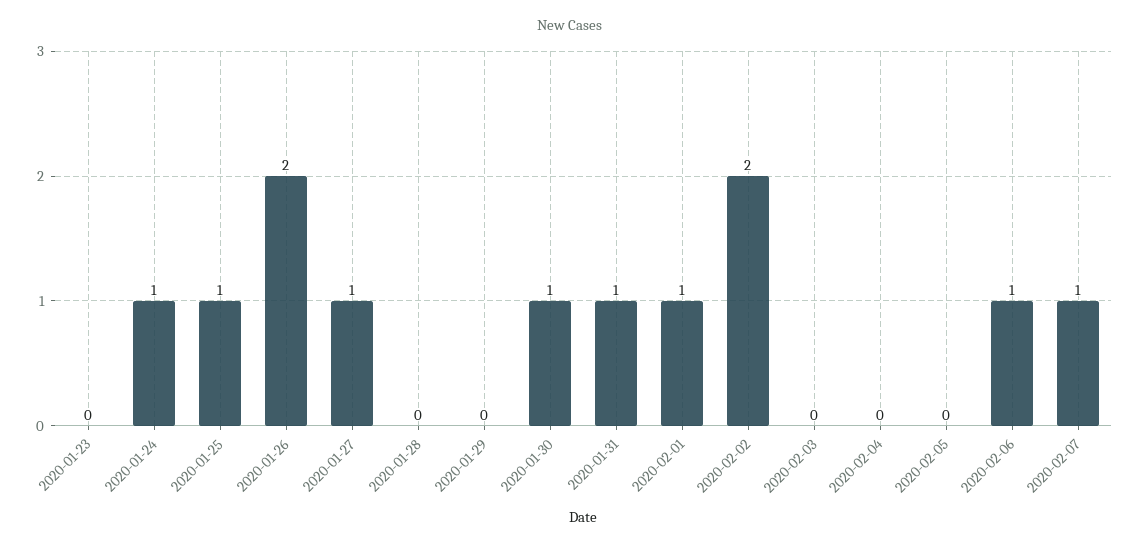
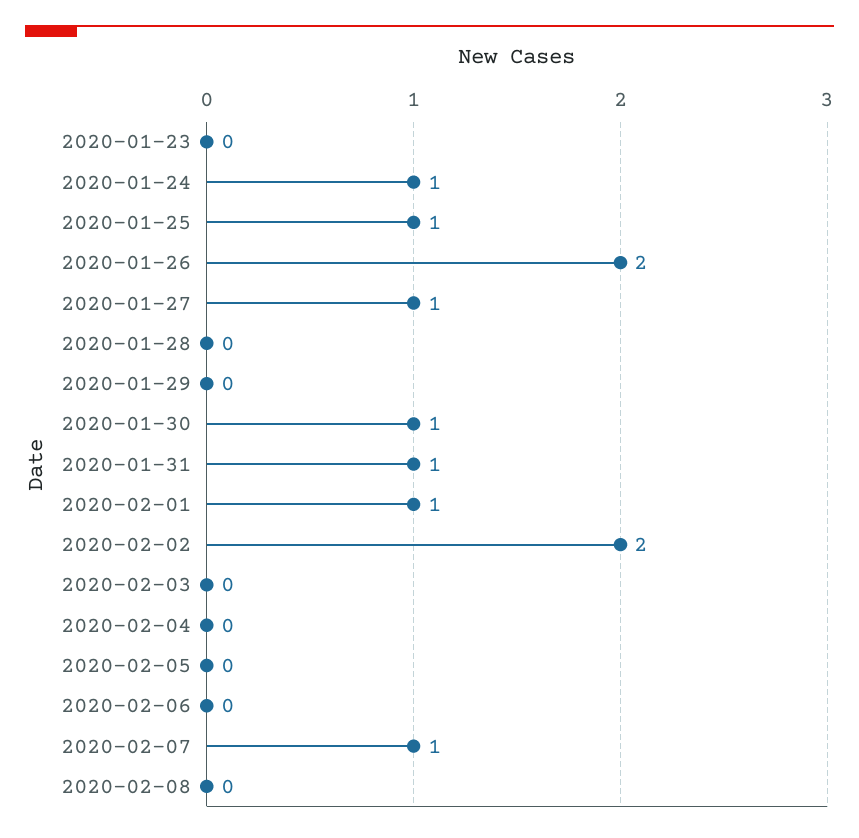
2020-02-06: 1 -> 0
2020-02-08: none -> 0

